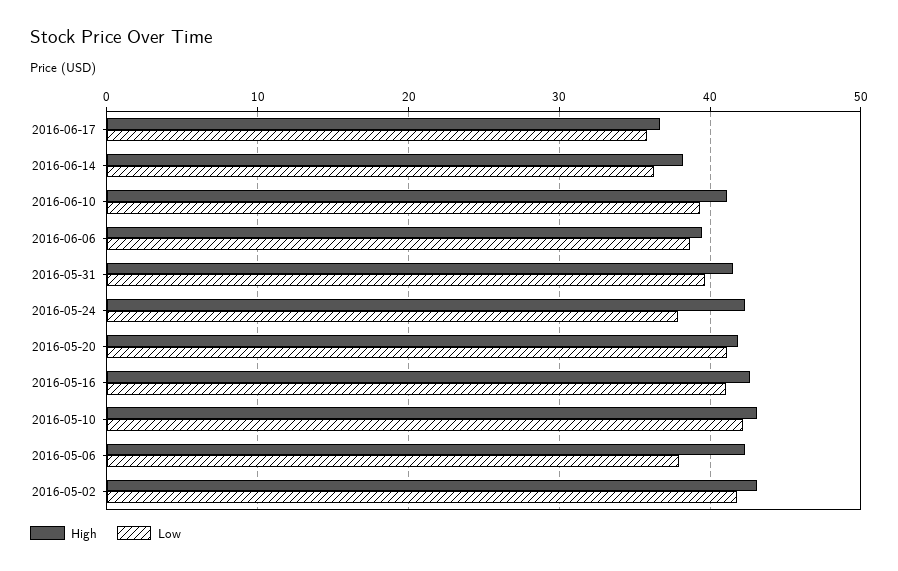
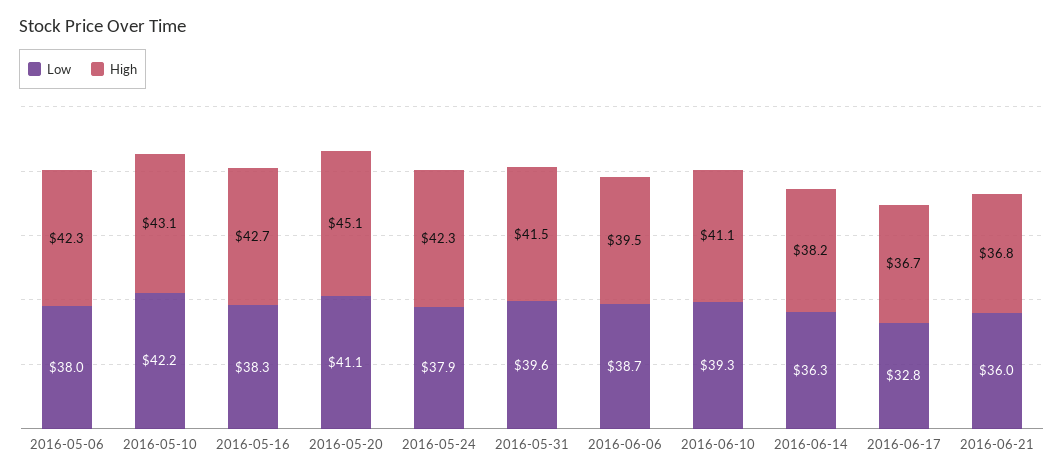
Low, 2016-06-17: 36 -> 32.8
High, 2016-05-20: 42 -> 45.1
Low, 2016-05-16: 41 -> 38.3
High, 2016-05-02: 43 -> none
Low, 2016-05-02: 42 -> none
Low, 2016-06-21: none -> 36
High, 2016-06-21: none -> 36.8

